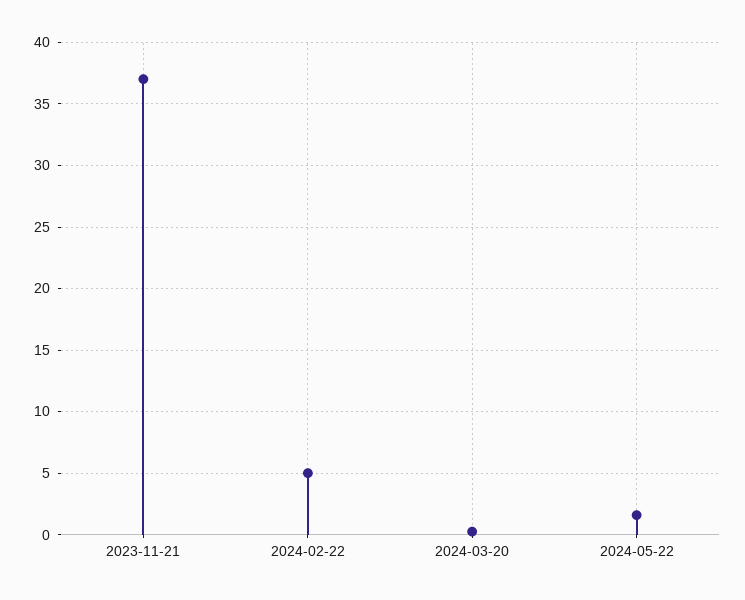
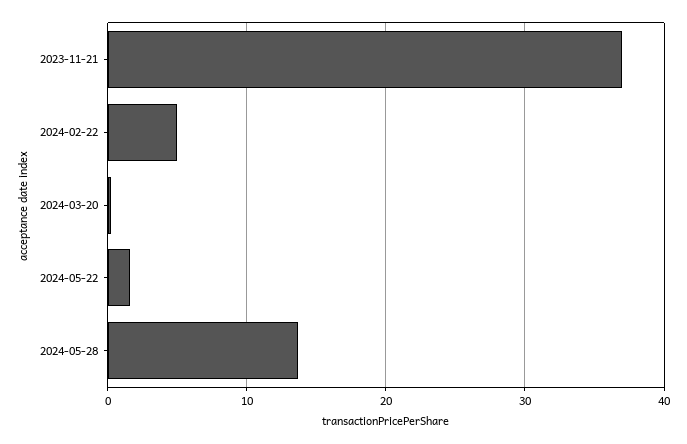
2024-05-28: none -> 14

